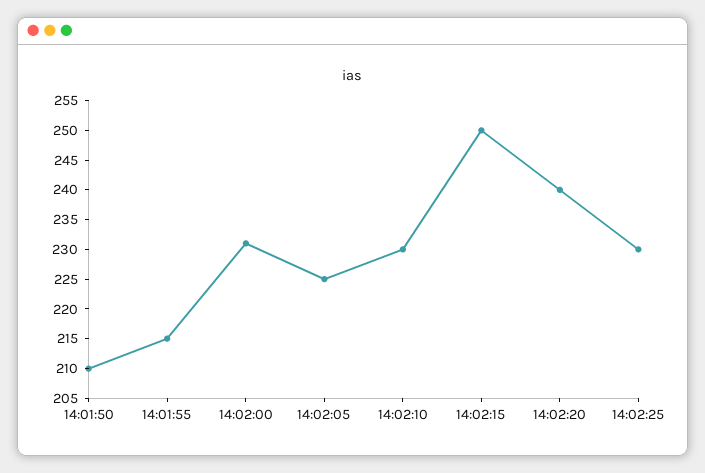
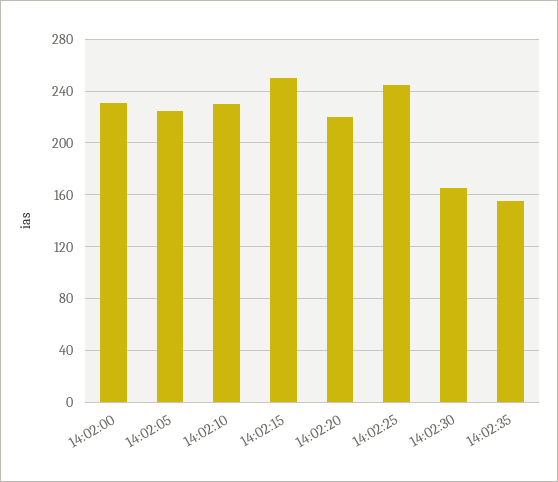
14:01:50: 210 -> none
14:01:55: 215 -> none
14:02:20: 240 -> 220
14:02:25: 230 -> 245
14:02:30: none -> 165
14:02:35: none -> 155

